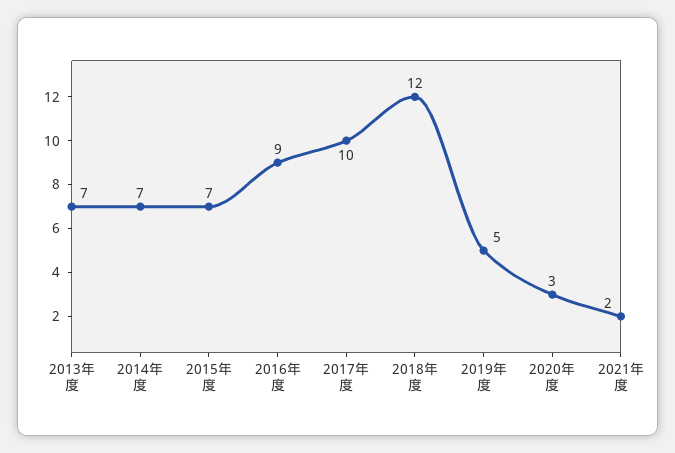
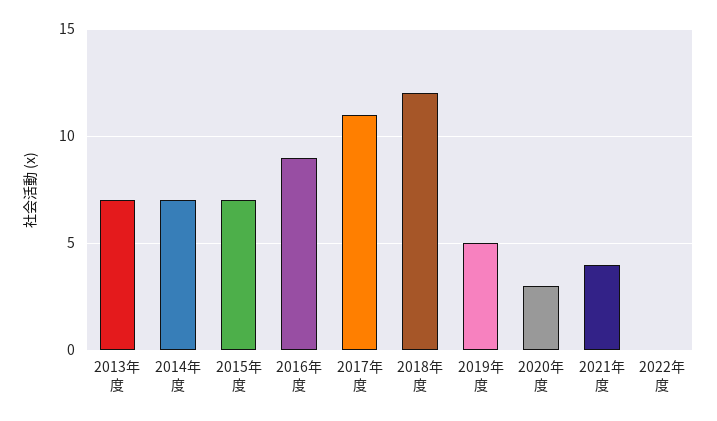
2017年度: 10 -> 11
2021年度: 2 -> 4
2022年度: none -> 0

